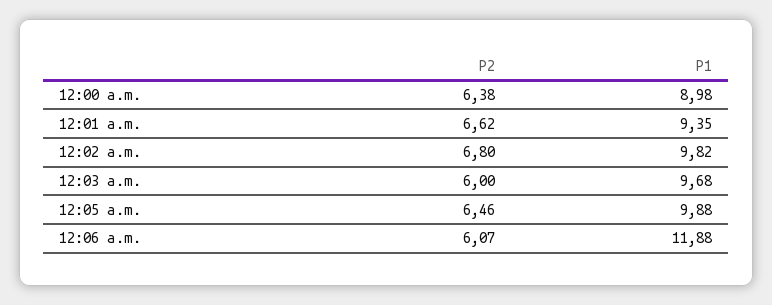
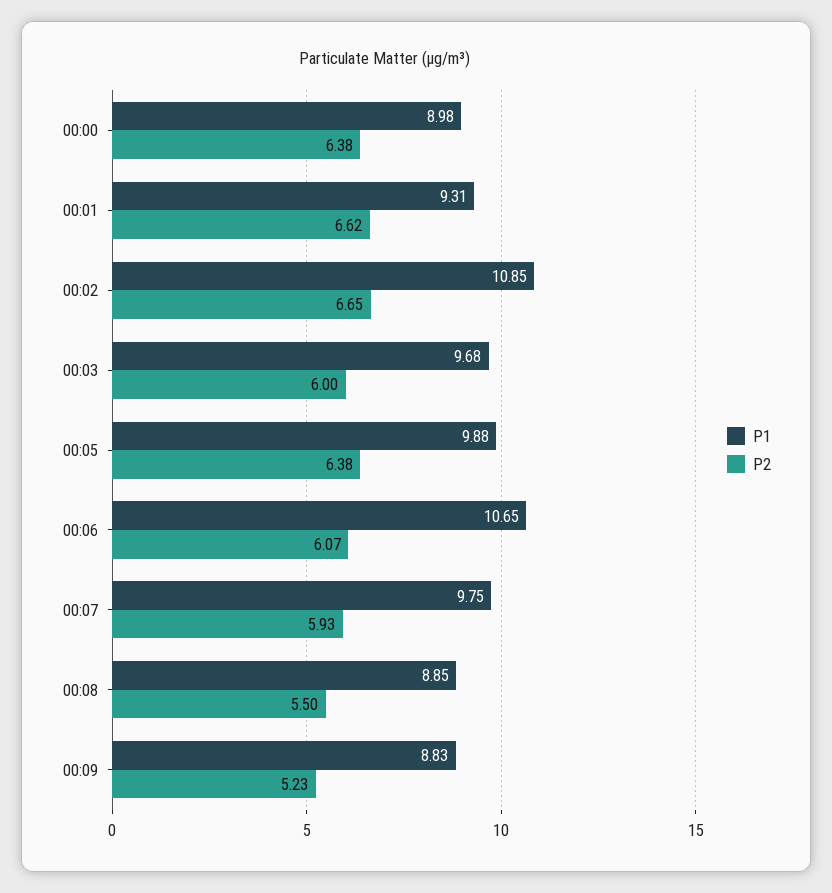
P1, 12:01 a.m.: 9.35 -> 9.31
P2, 12:02 a.m.: 6.8 -> 6.65
P1, 12:02 a.m.: 9.82 -> 10.85
P2, 12:05 a.m.: 6.46 -> 6.38
P1, 12:06 a.m.: 11.88 -> 10.65
P1, 00:07: none -> 9.75
P2, 00:07: none -> 5.93
P1, 00:08: none -> 8.85
P2, 00:08: none -> 5.5
P1, 00:09: none -> 8.83
P2, 00:09: none -> 5.23

